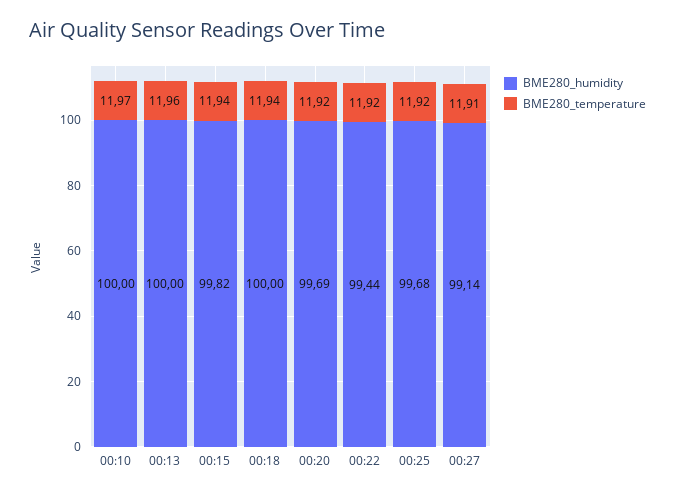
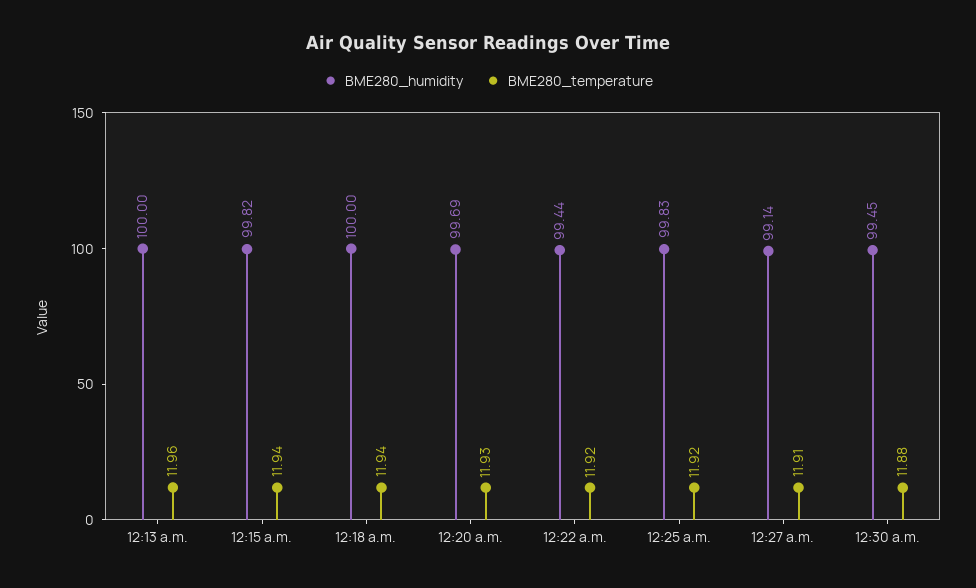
BME280_humidity, 00:10: 100 -> none
BME280_temperature, 00:10: 11.97 -> none
BME280_temperature, 00:20: 11.92 -> 11.93
BME280_humidity, 00:25: 99.68 -> 99.83
BME280_humidity, 12:30 a.m.: none -> 99.45
BME280_temperature, 12:30 a.m.: none -> 11.88

